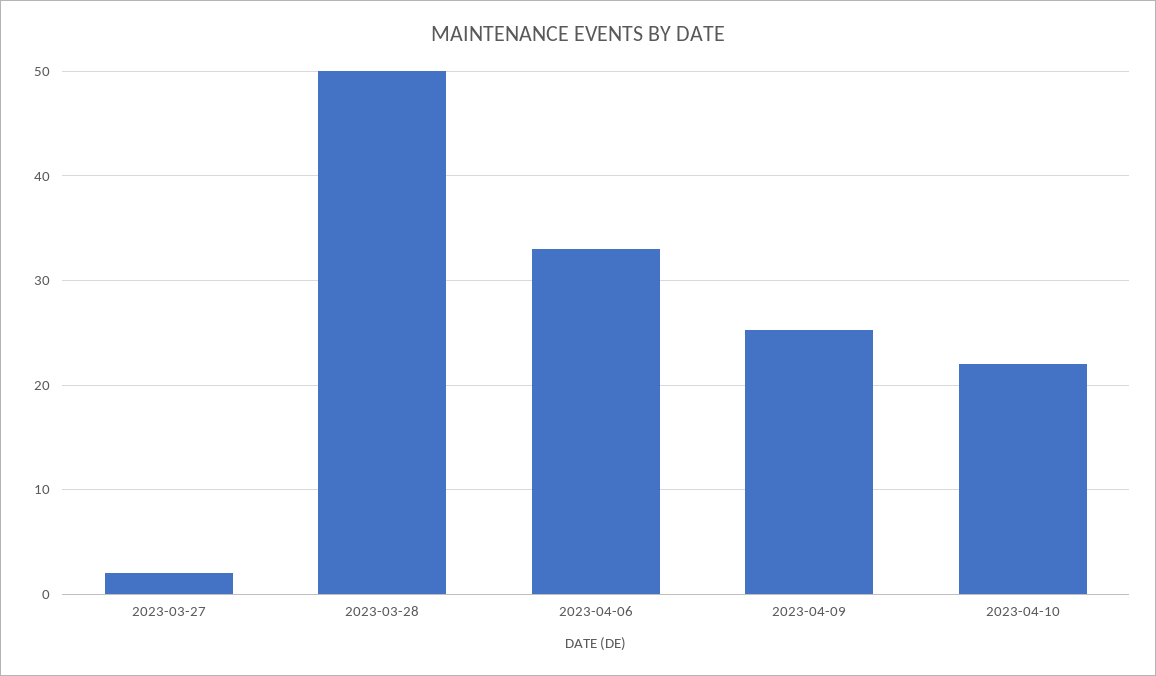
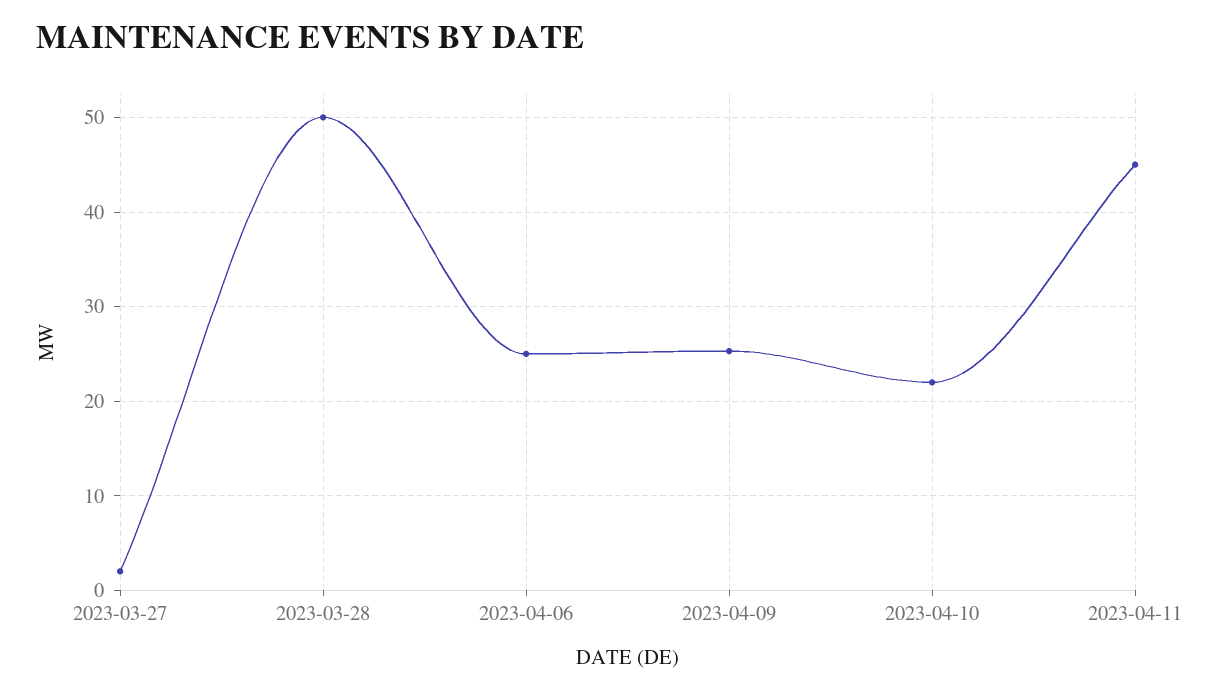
2023-04-06: 33 -> 25
2023-04-11: none -> 45

